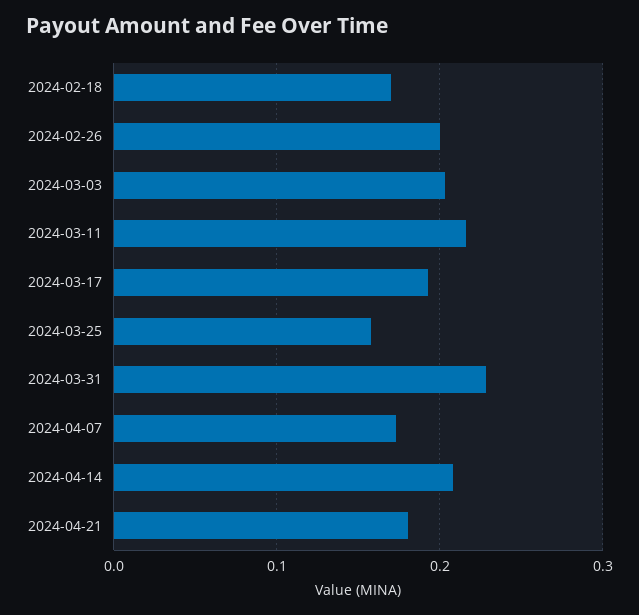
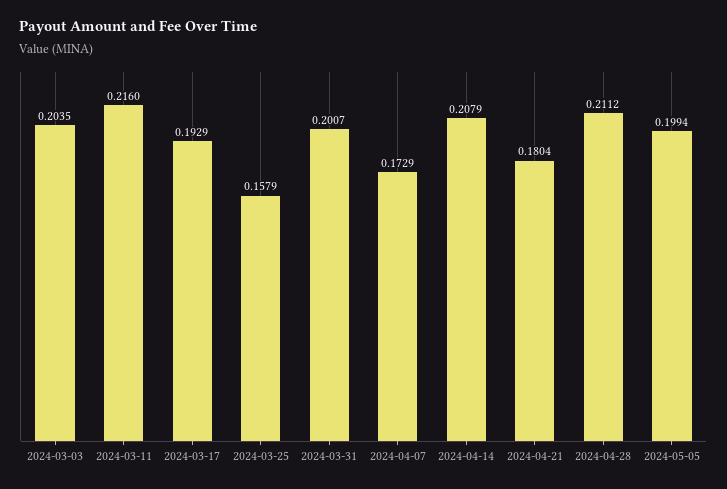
2024-02-18: 0.17 -> none
2024-02-26: 0.2 -> none
2024-03-31: 0.23 -> 0.2007
2024-04-28: none -> 0.2112
2024-05-05: none -> 0.1994

